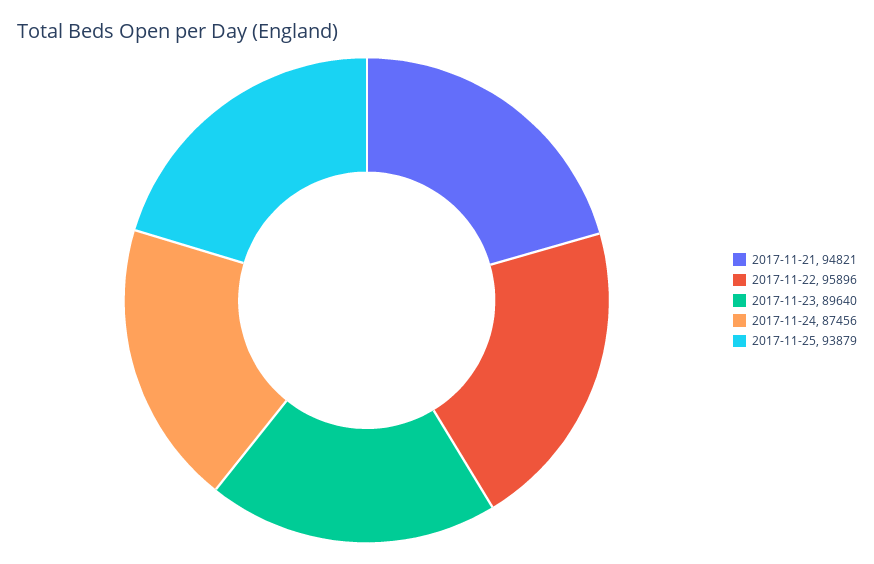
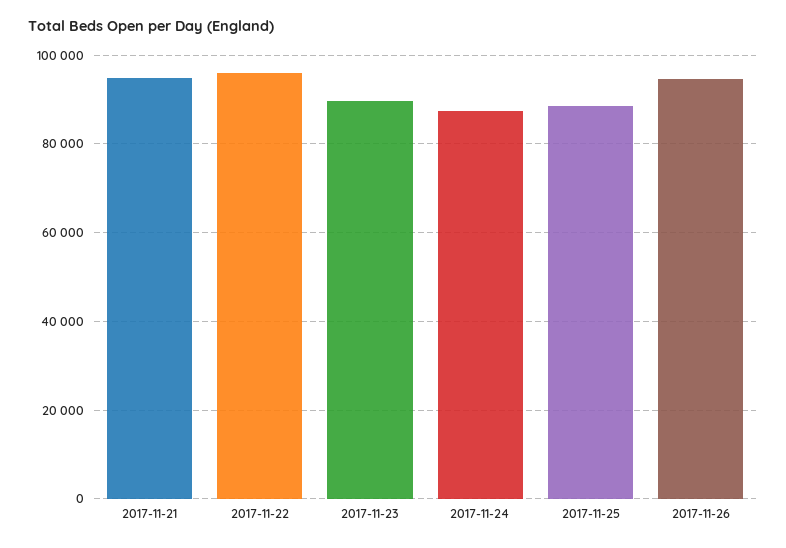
2017-11-25: 93879 -> 88000
2017-11-26: none -> 94000

